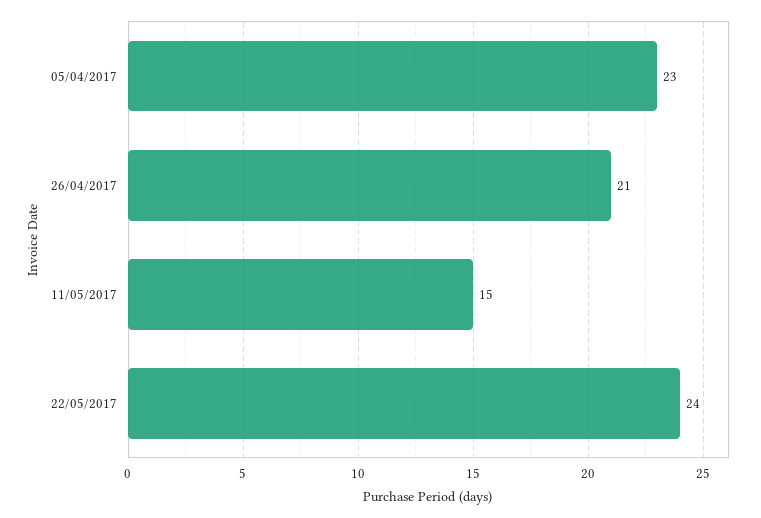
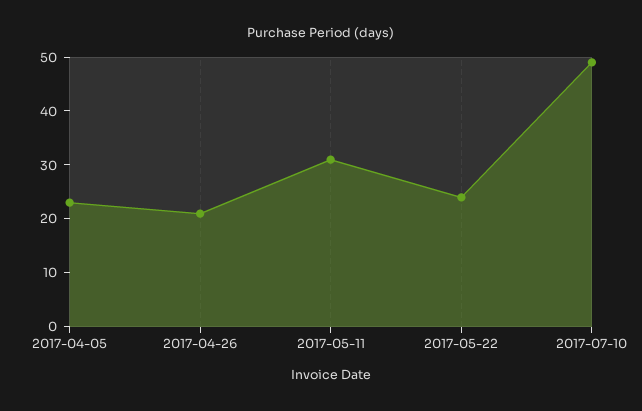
11/05/2017: 15 -> 30
2017-07-10: none -> 50

